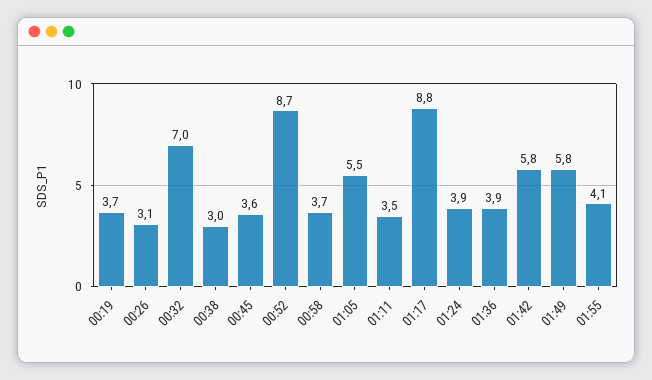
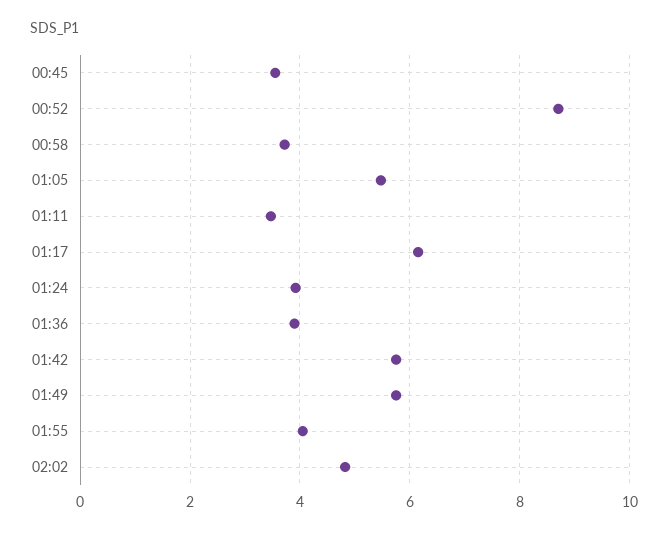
00:19: 3.7 -> none
00:26: 3.1 -> none
00:32: 7 -> none
00:38: 3 -> none
01:17: 8.8 -> 6.2
02:02: none -> 4.8

